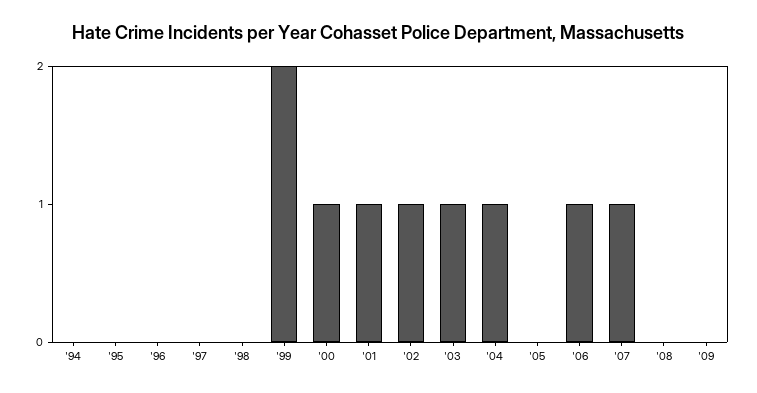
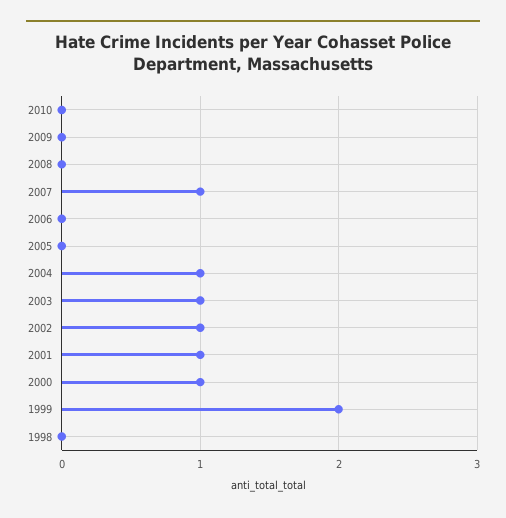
'94: 0 -> none
'95: 0 -> none
'96: 0 -> none
'97: 0 -> none
'06: 1 -> 0
2010: none -> 0

